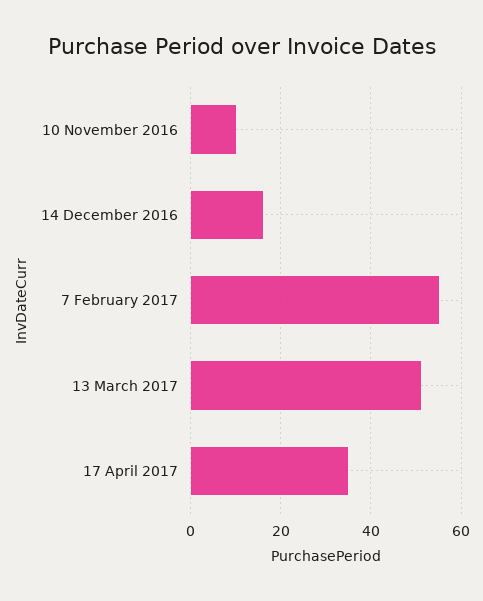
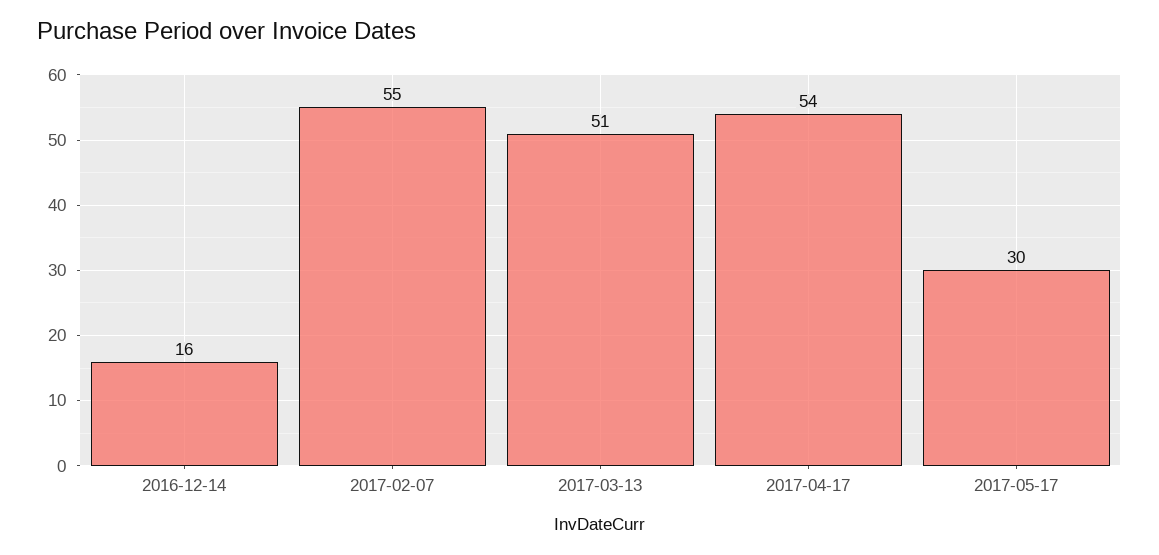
10 November 2016: 10 -> none
17 April 2017: 35 -> 54
2017-05-17: none -> 30

